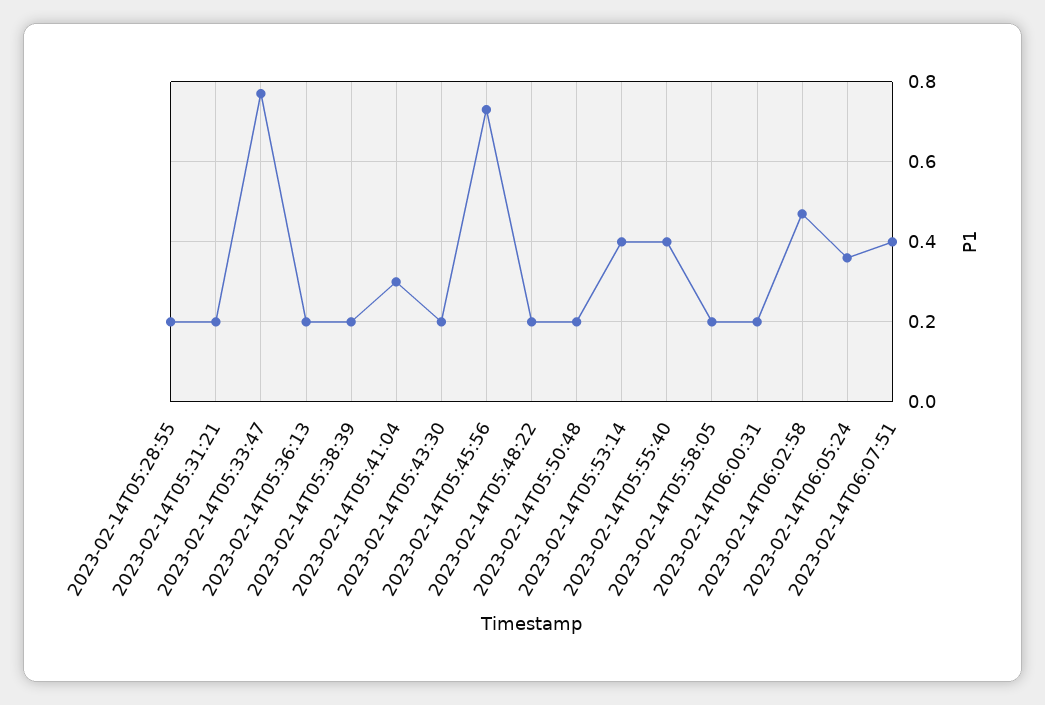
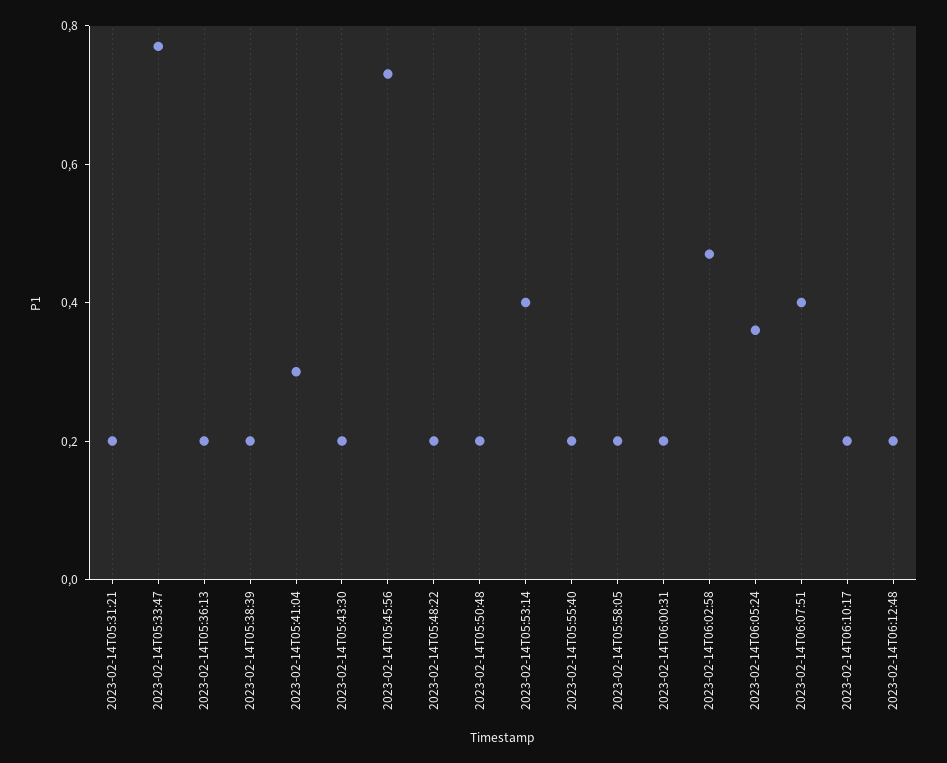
2023-02-14T05:28:55: 0.2 -> none
2023-02-14T05:55:40: 0.4 -> 0.2
2023-02-14T06:10:17: none -> 0.2
2023-02-14T06:12:48: none -> 0.2

